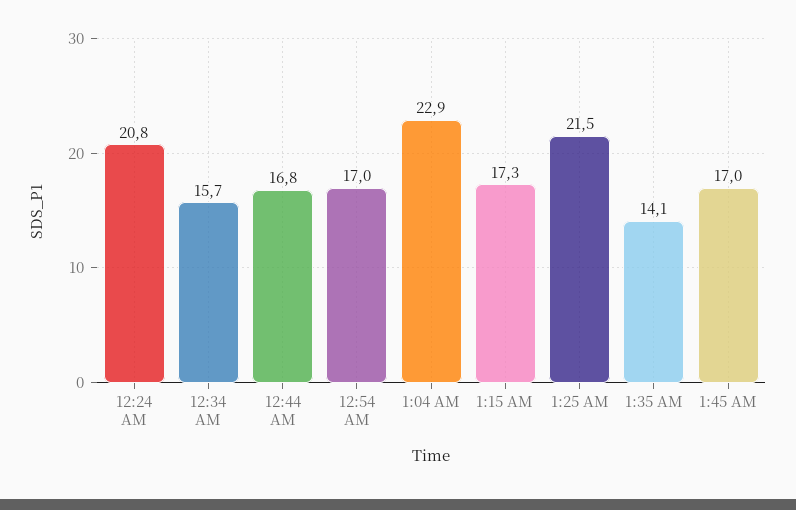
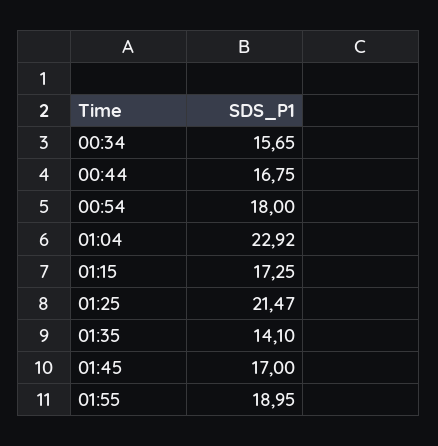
12:24 AM: 20.8 -> none
12:54 AM: 17 -> 18
01:55: none -> 18.95

